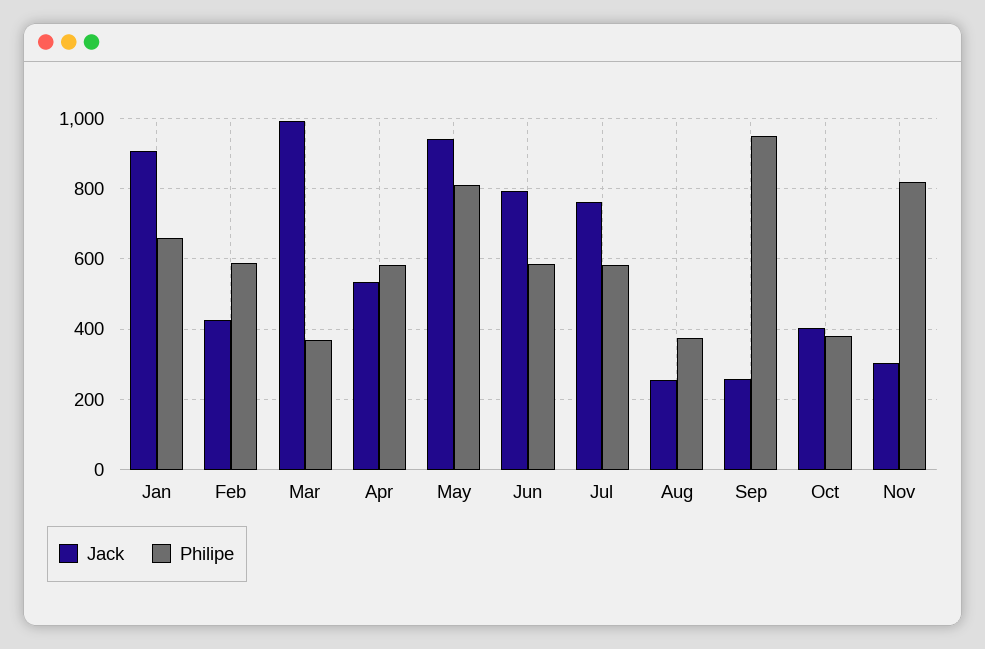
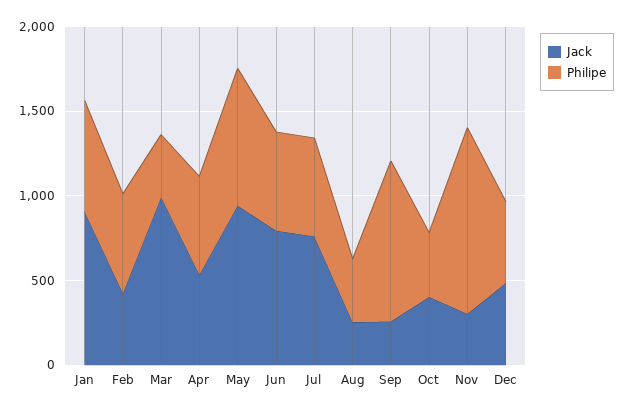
Philipe, Nov: 820 -> 1100
Jack, Dec: none -> 500
Philipe, Dec: none -> 500

